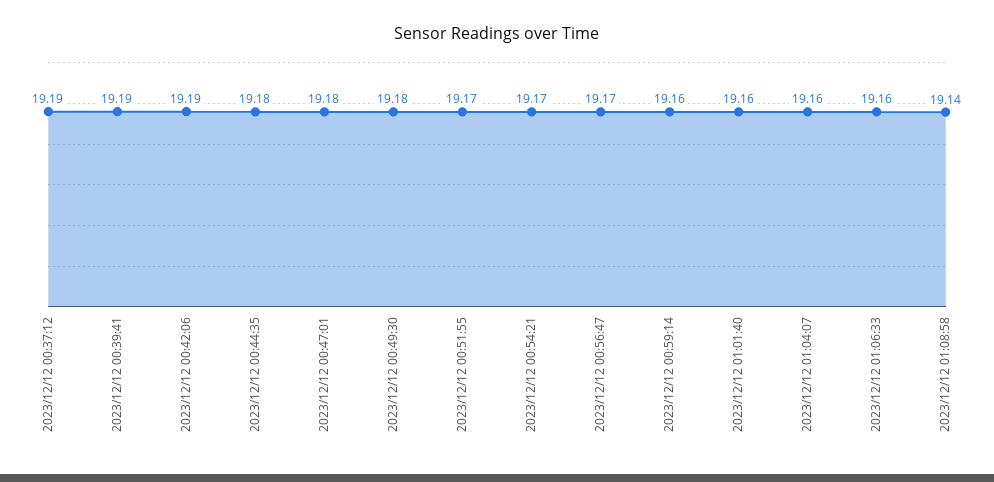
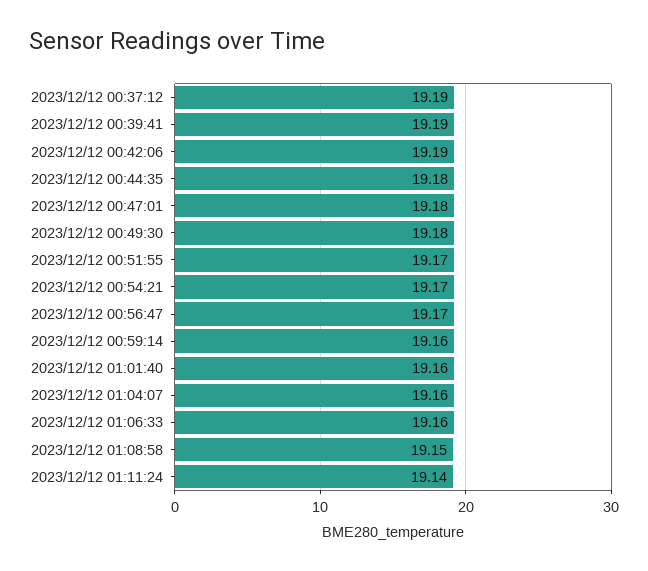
2023/12/12 01:08:58: 19.14 -> 19.15
2023/12/12 01:11:24: none -> 19.14

